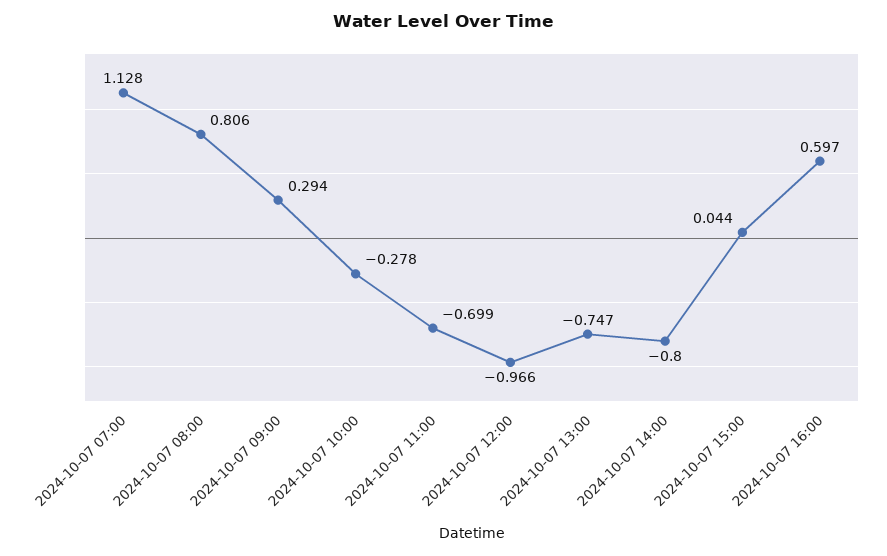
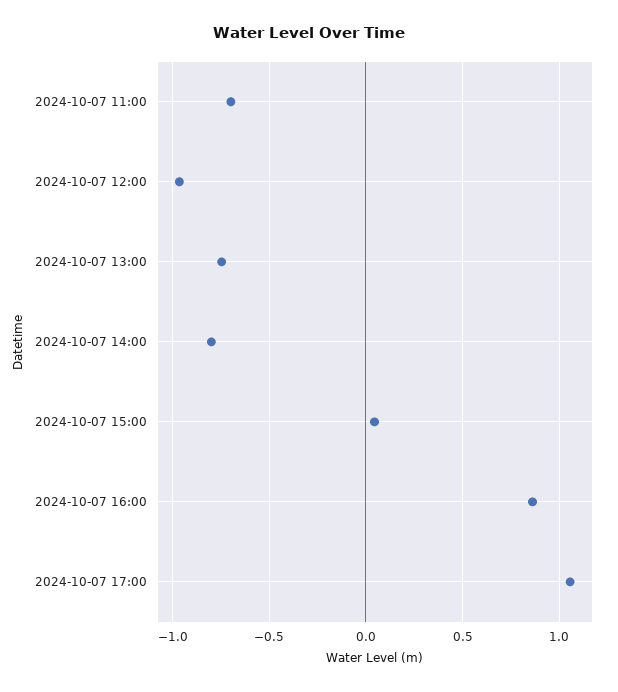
2024-10-07 07:00: 1.128 -> none
2024-10-07 08:00: 0.806 -> none
2024-10-07 09:00: 0.294 -> none
2024-10-07 10:00: -0.278 -> none
2024-10-07 16:00: 0.597 -> 0.85
2024-10-07 17:00: none -> 1.05

